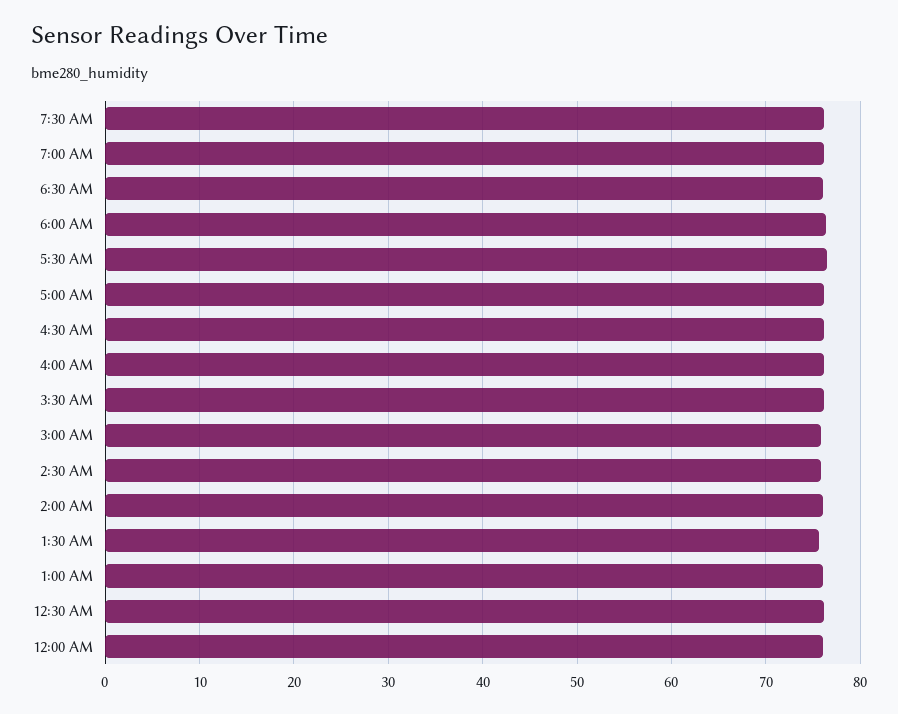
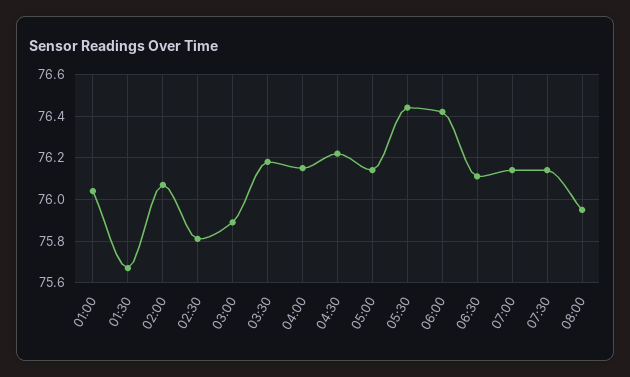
12:30 AM: 76 -> none
12:00 AM: 76 -> none
08:00: none -> 75.95

